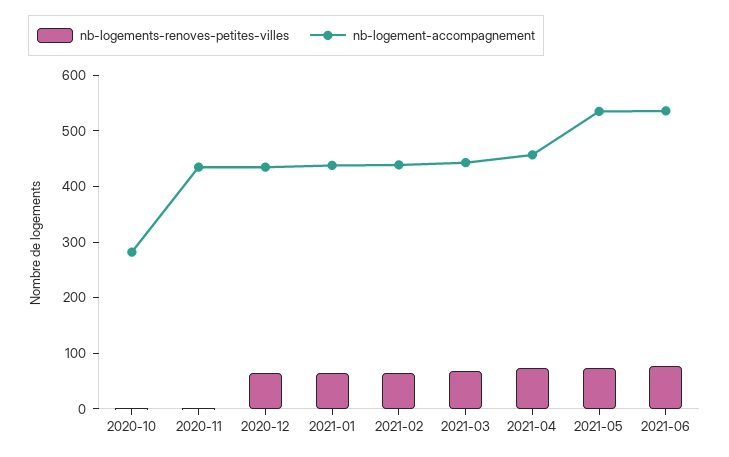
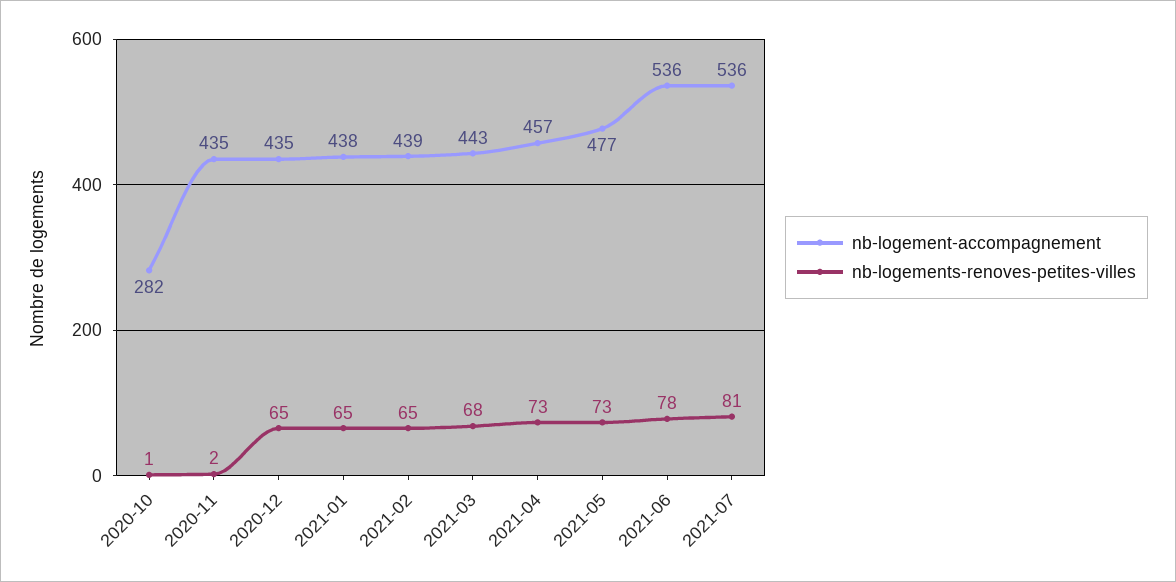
nb-logement-accompagnement, 2021-05: 540 -> 477
nb-logement-accompagnement, 2021-07: none -> 536
nb-logements-renoves-petites-villes, 2021-07: none -> 81

